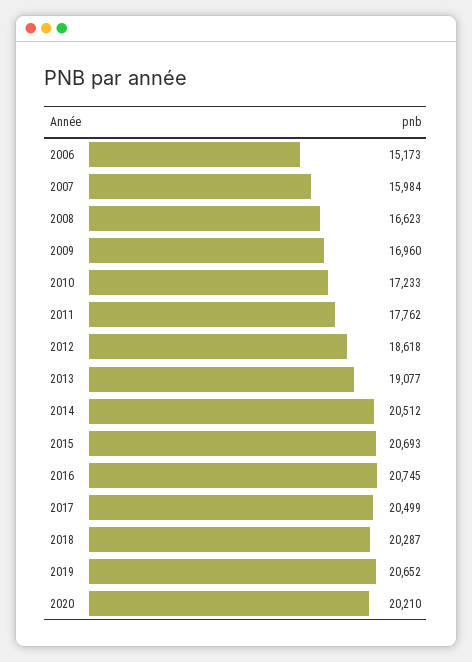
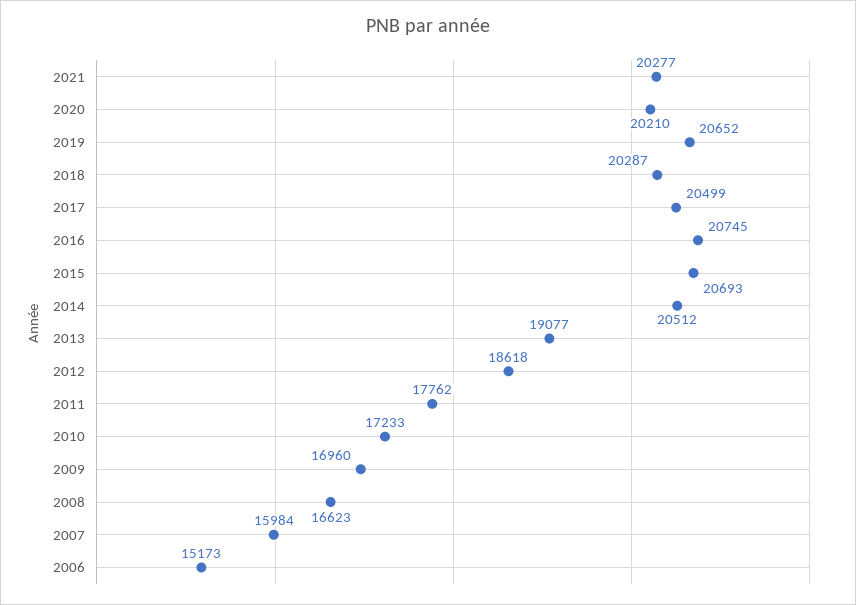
2021: none -> 20277

